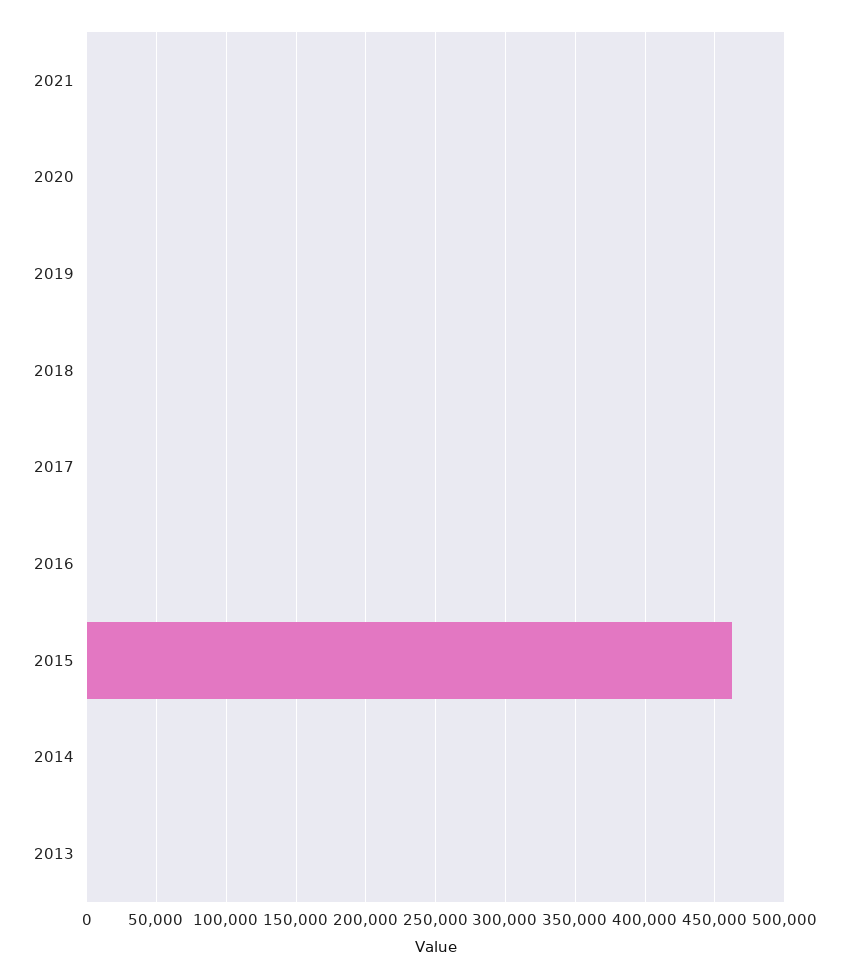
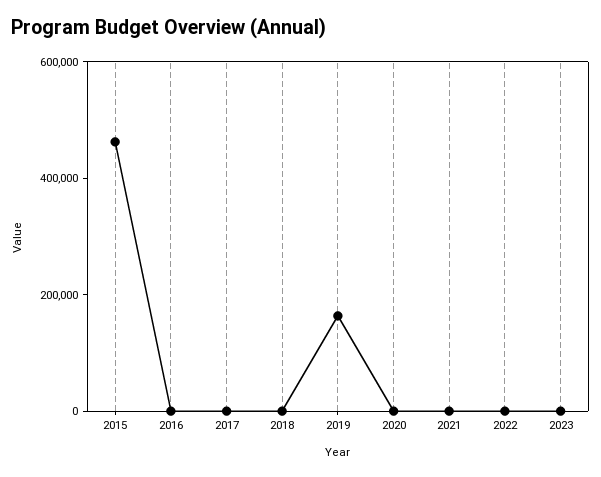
2019: 0 -> 150000
2014: 0 -> none
2013: 0 -> none
2022: none -> 0
2023: none -> 0

